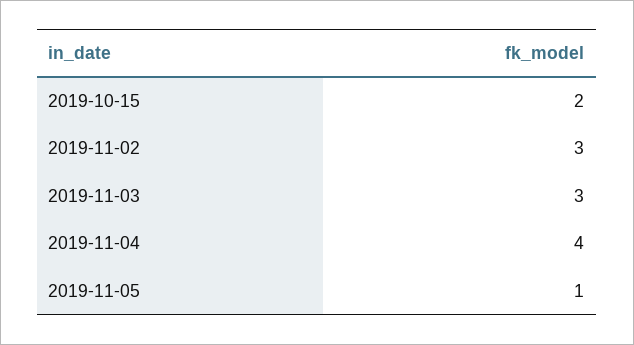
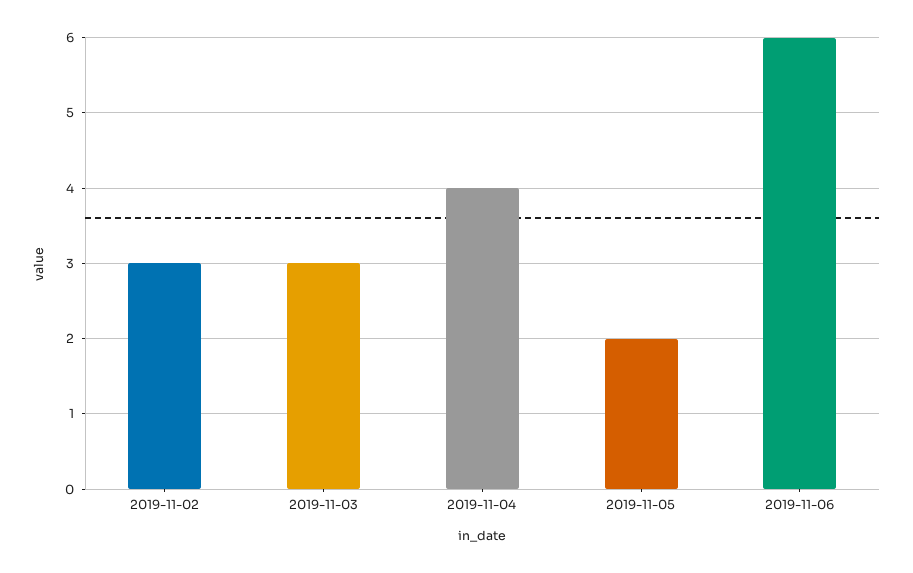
2019-10-15: 2 -> none
2019-11-05: 1 -> 2
2019-11-06: none -> 6

